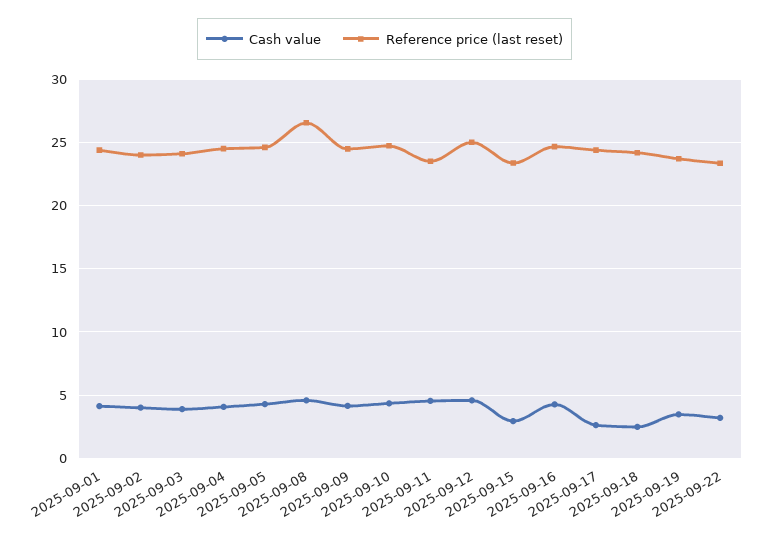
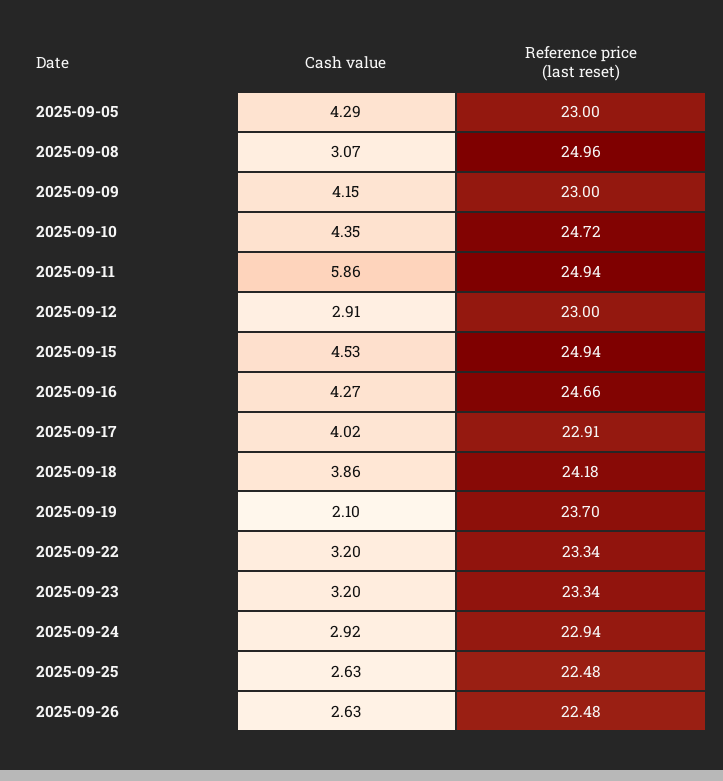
Cash value, 2025-09-01: 4 -> none
Reference price (last reset), 2025-09-01: 24.5 -> none
Cash value, 2025-09-02: 4 -> none
Reference price (last reset), 2025-09-02: 24 -> none
Cash value, 2025-09-03: 4 -> none
Reference price (last reset), 2025-09-03: 24 -> none
Cash value, 2025-09-04: 4 -> none
Reference price (last reset), 2025-09-04: 24.5 -> none
Reference price (last reset), 2025-09-05: 24.5 -> 23
Cash value, 2025-09-08: 4.5 -> 3.07
Reference price (last reset), 2025-09-08: 26.5 -> 24.96
Reference price (last reset), 2025-09-09: 24.5 -> 23
Cash value, 2025-09-11: 4.5 -> 5.86
Reference price (last reset), 2025-09-11: 23.5 -> 24.94
Cash value, 2025-09-12: 4.5 -> 2.91
Reference price (last reset), 2025-09-12: 25 -> 23
Cash value, 2025-09-15: 3 -> 4.53
Reference price (last reset), 2025-09-15: 23.5 -> 24.94
Cash value, 2025-09-17: 2.5 -> 4.02
Reference price (last reset), 2025-09-17: 24.5 -> 22.91
Cash value, 2025-09-18: 2.5 -> 3.86
Cash value, 2025-09-19: 3.5 -> 2.1
Cash value, 2025-09-23: none -> 3.2
Reference price (last reset), 2025-09-23: none -> 23.34
Cash value, 2025-09-24: none -> 2.92
Reference price (last reset), 2025-09-24: none -> 22.94
Cash value, 2025-09-25: none -> 2.63
Reference price (last reset), 2025-09-25: none -> 22.48
Cash value, 2025-09-26: none -> 2.63
Reference price (last reset), 2025-09-26: none -> 22.48

